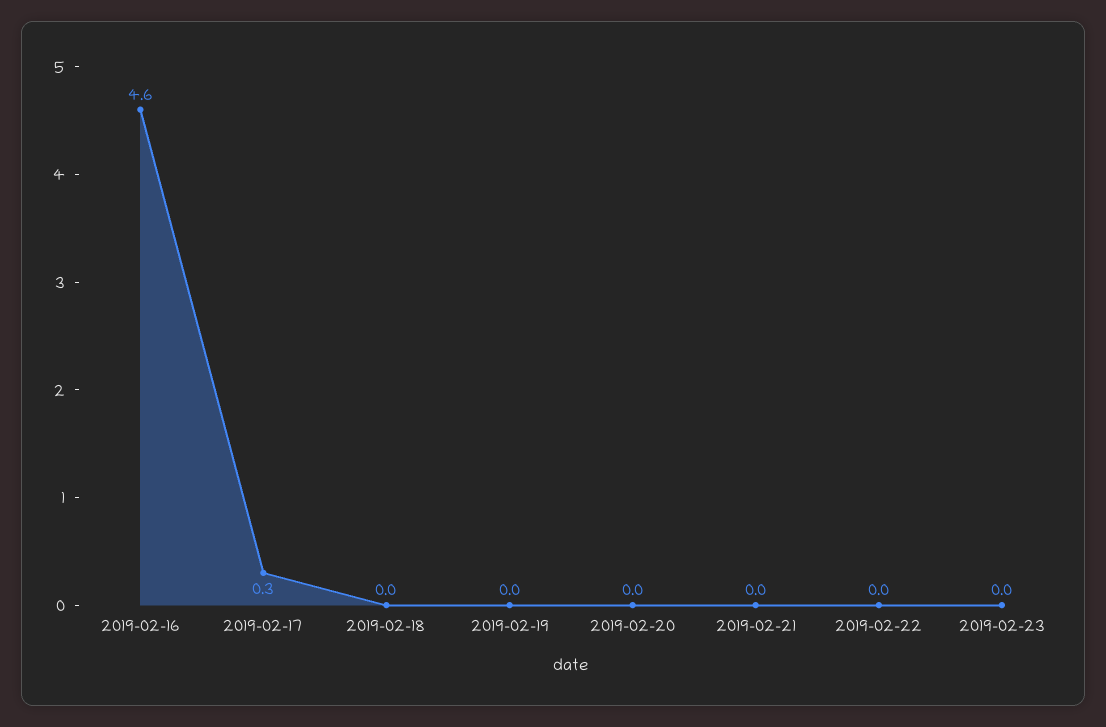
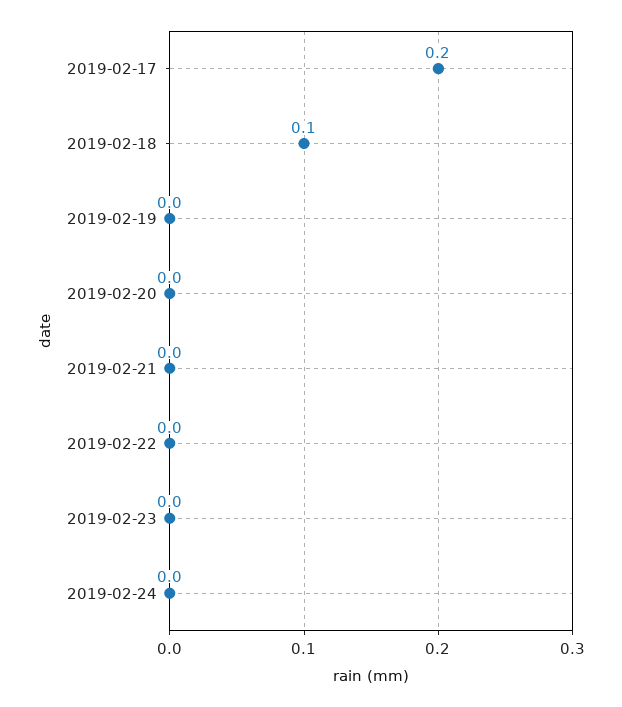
2019-02-16: 4.6 -> none
2019-02-17: 0.3 -> 0.2
2019-02-18: 0 -> 0.1
2019-02-24: none -> 0

